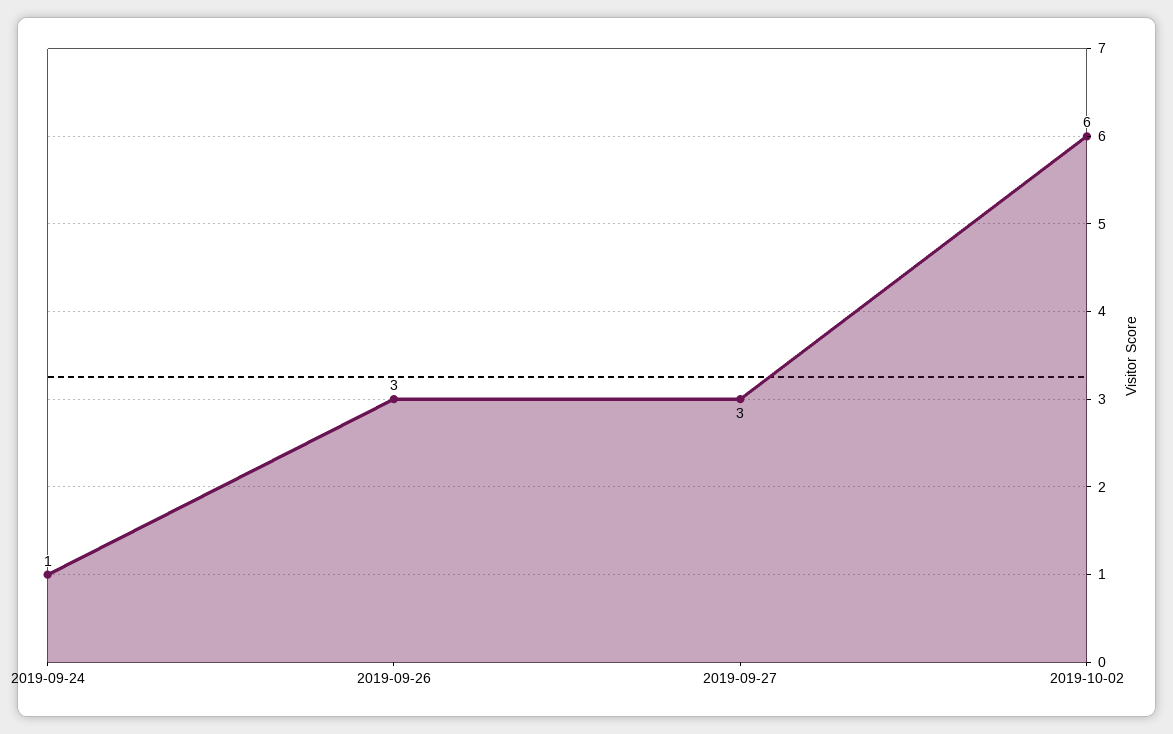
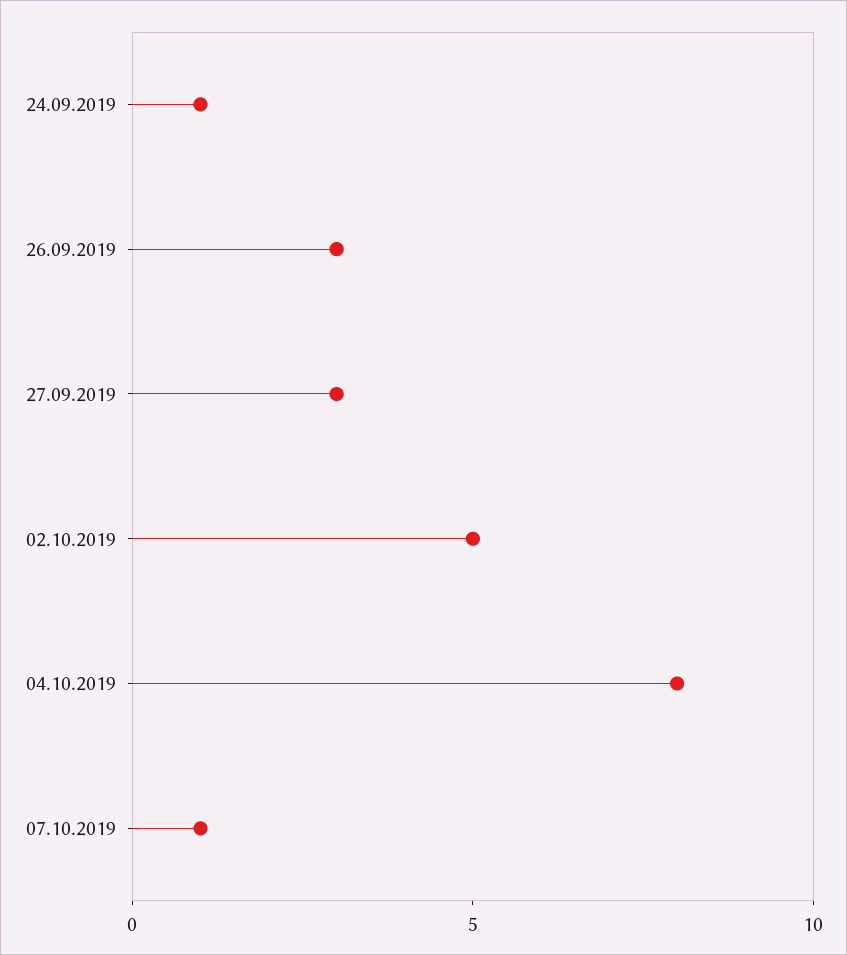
2019-10-02: 6 -> 5
04.10.2019: none -> 8
07.10.2019: none -> 1

